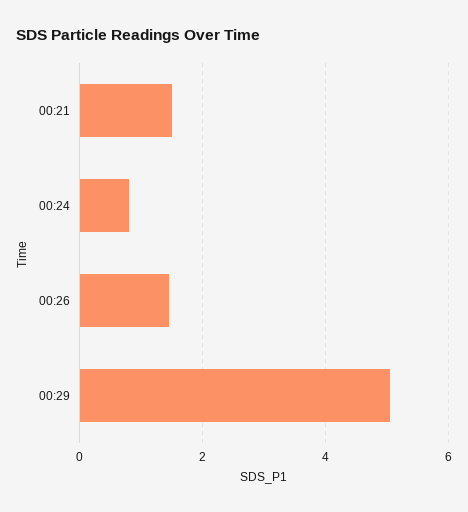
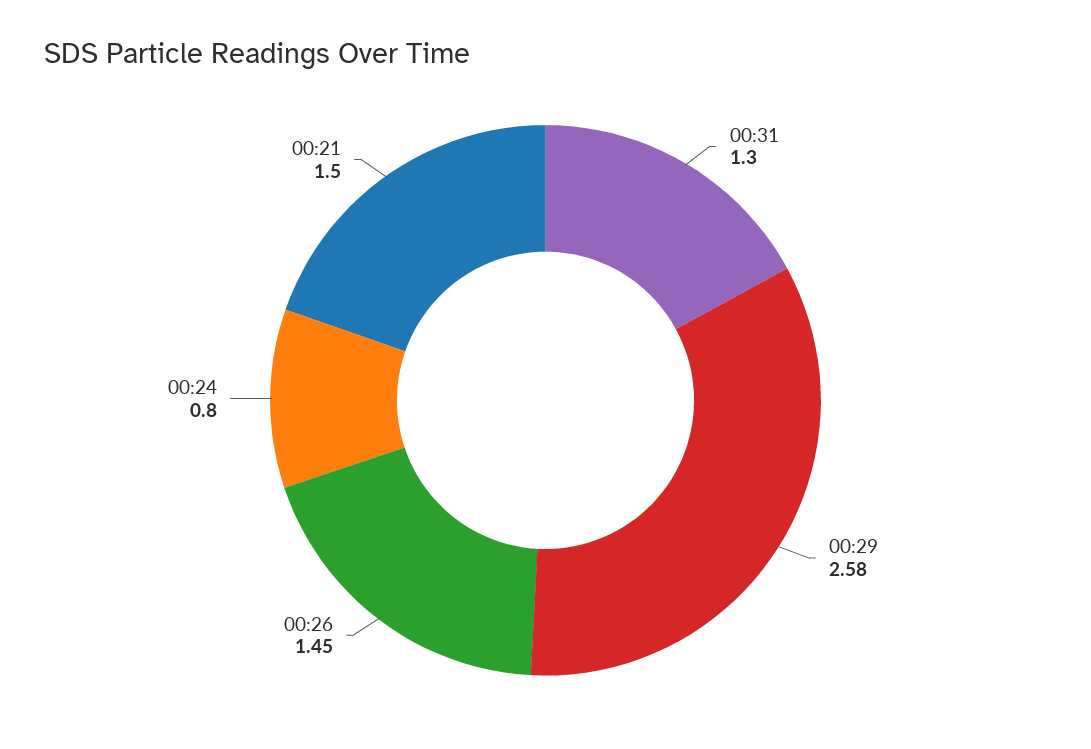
00:29: 5 -> 2.58
00:31: none -> 1.3

